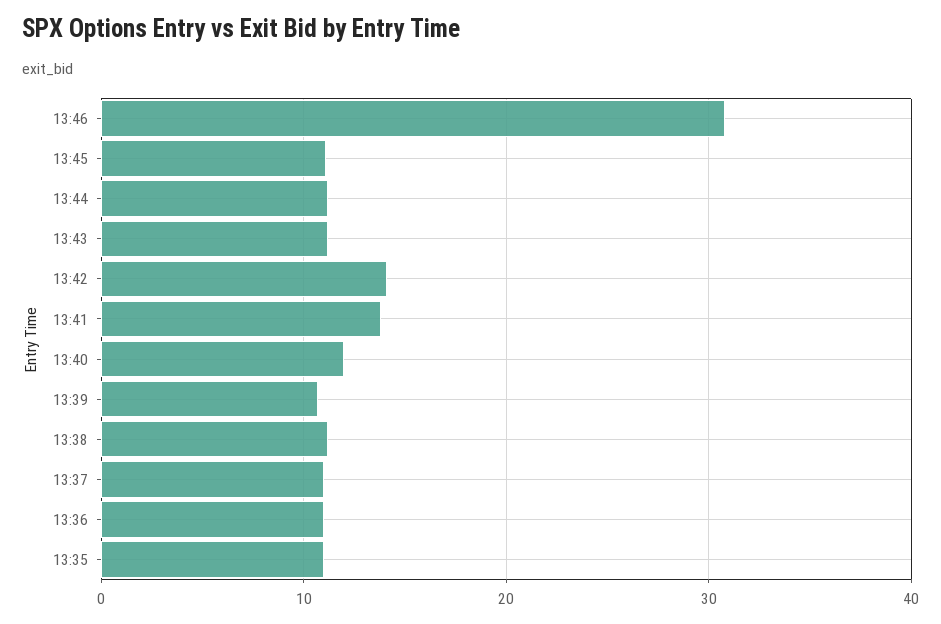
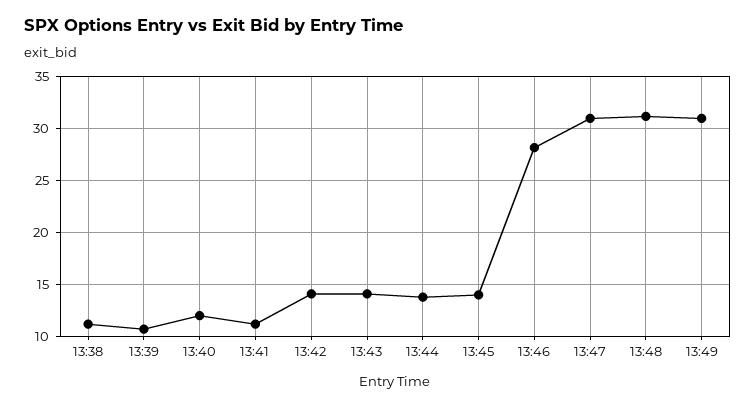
13:46: 31 -> 28
13:45: 11 -> 14
13:44: 11 -> 14
13:43: 11 -> 14
13:41: 14 -> 11
13:37: 11 -> none
13:36: 11 -> none
13:35: 11 -> none
13:47: none -> 31
13:48: none -> 31
13:49: none -> 31

